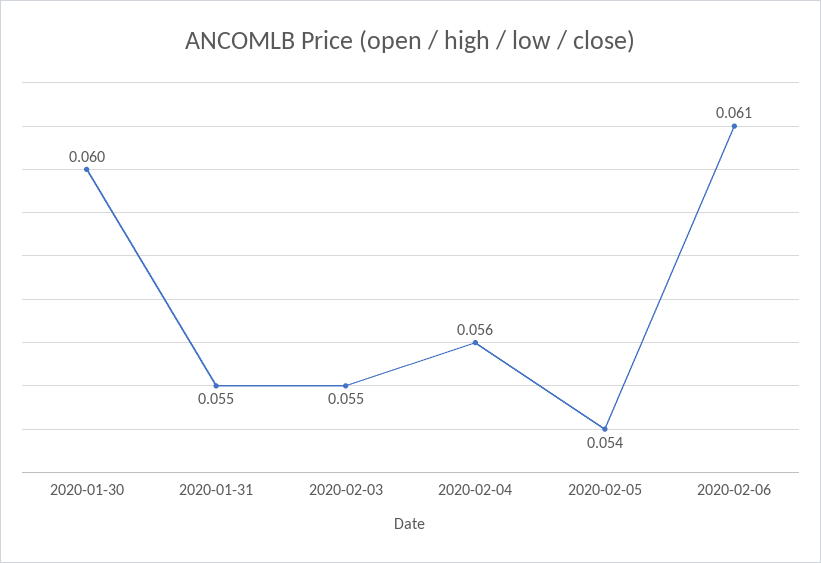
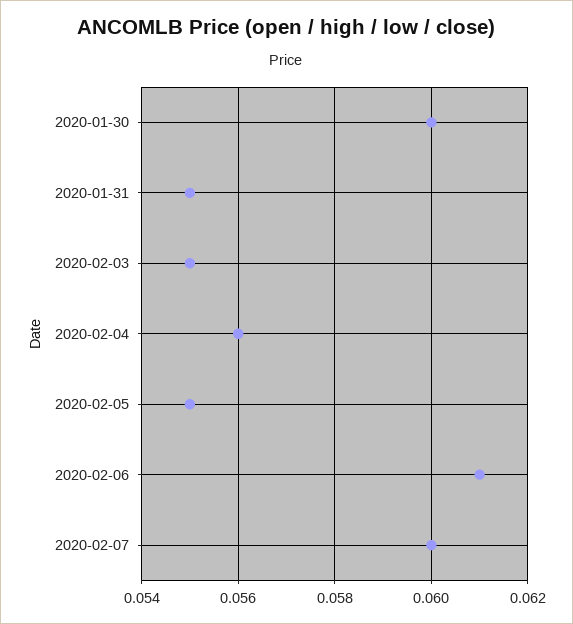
2020-02-05: 0.054 -> 0.055
2020-02-07: none -> 0.06

